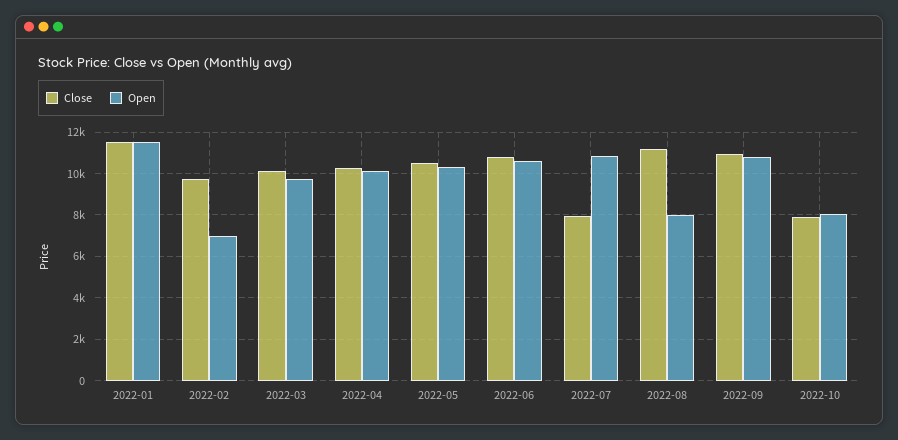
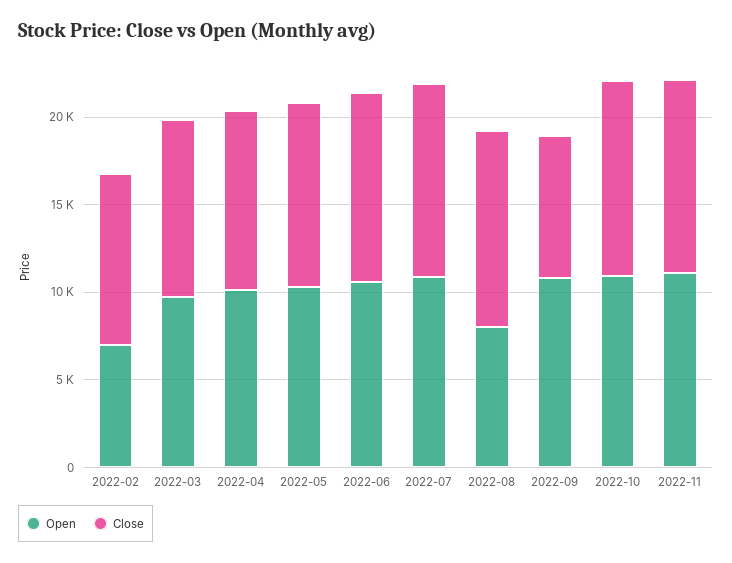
Close, 2022-01: 11500 -> none
Open, 2022-01: 11500 -> none
Close, 2022-07: 8000 -> 11000
Close, 2022-09: 11000 -> 8000
Close, 2022-10: 8000 -> 11000
Open, 2022-10: 8000 -> 11000
Open, 2022-11: none -> 11000
Close, 2022-11: none -> 11000

